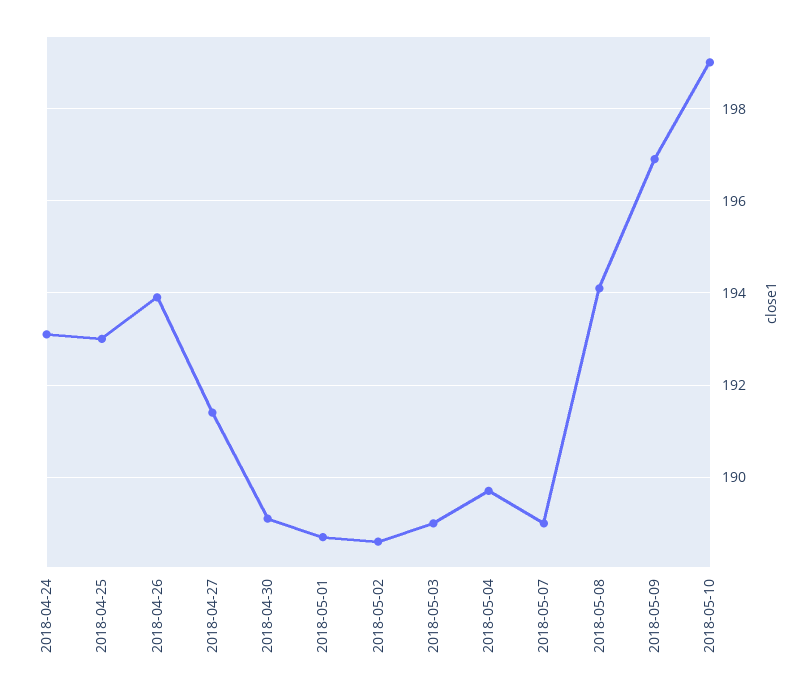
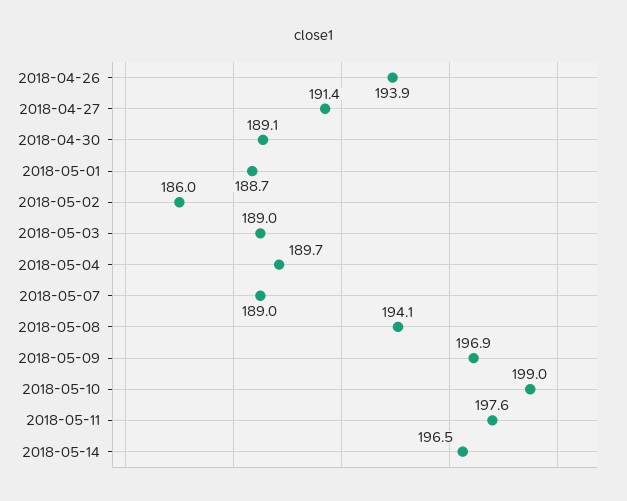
2018-04-24: 193 -> none
2018-04-25: 193 -> none
2018-05-02: 188.5 -> 186
2018-05-11: none -> 197.6
2018-05-14: none -> 196.5

